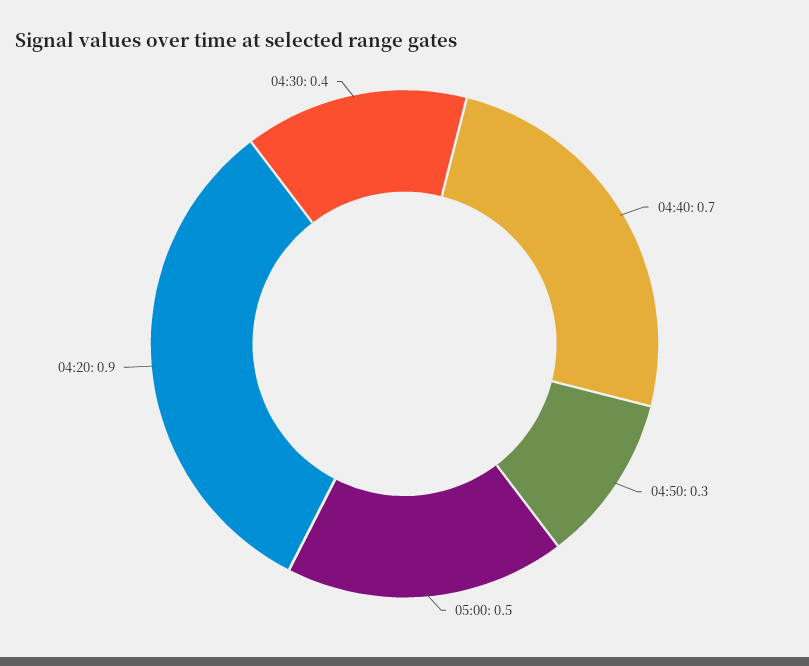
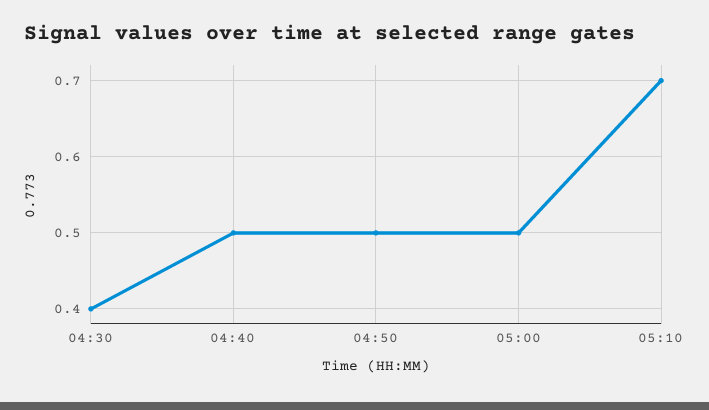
04:40: 0.7 -> 0.5
04:50: 0.3 -> 0.5
04:20: 0.9 -> none
05:10: none -> 0.7

